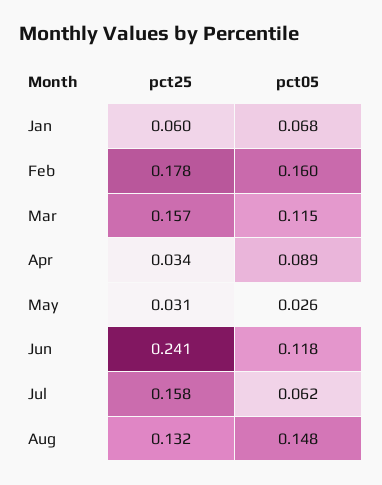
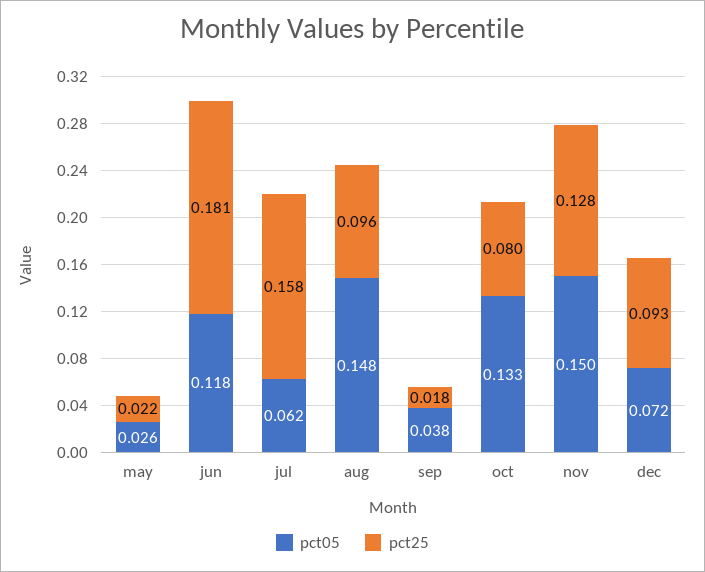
pct25, Jan: 0.06 -> none
pct05, Jan: 0.068 -> none
pct25, Feb: 0.178 -> none
pct05, Feb: 0.16 -> none
pct25, Mar: 0.157 -> none
pct05, Mar: 0.115 -> none
pct25, Apr: 0.034 -> none
pct05, Apr: 0.089 -> none
pct25, May: 0.031 -> 0.022
pct25, Jun: 0.241 -> 0.181
pct25, Aug: 0.132 -> 0.096
pct05, sep: none -> 0.038
pct25, sep: none -> 0.018
pct05, oct: none -> 0.133
pct25, oct: none -> 0.08
pct05, nov: none -> 0.15
pct25, nov: none -> 0.128
pct05, dec: none -> 0.072
pct25, dec: none -> 0.093

